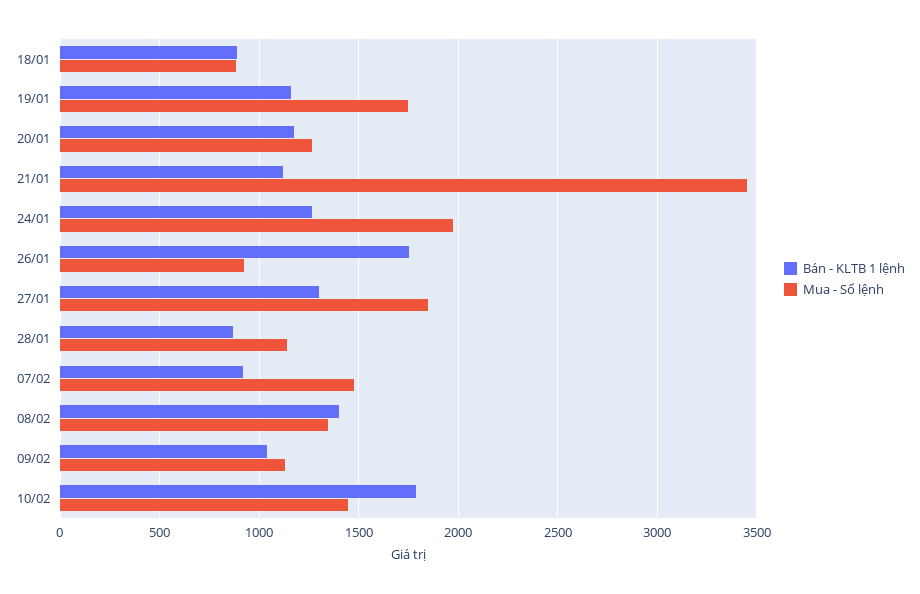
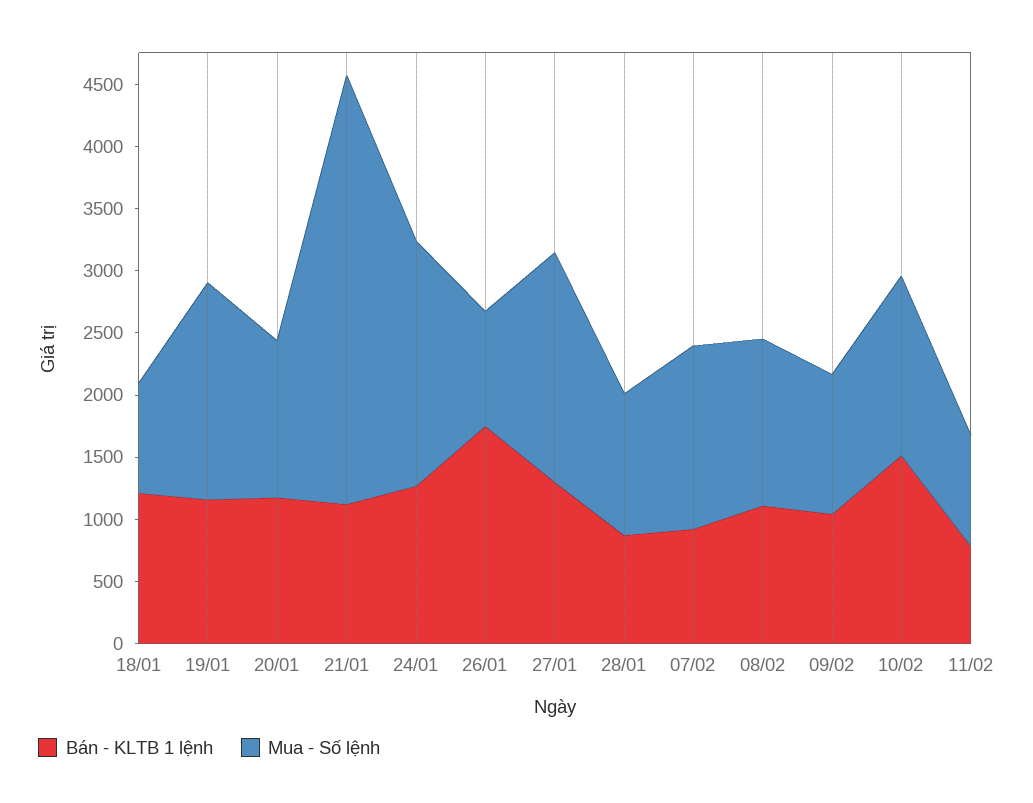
Bán - KLTB 1 lệnh, 18/01: 900 -> 1200
Bán - KLTB 1 lệnh, 08/02: 1400 -> 1100
Bán - KLTB 1 lệnh, 10/02: 1800 -> 1500
Bán - KLTB 1 lệnh, 11/02: none -> 800
Mua - Số lệnh, 11/02: none -> 900

